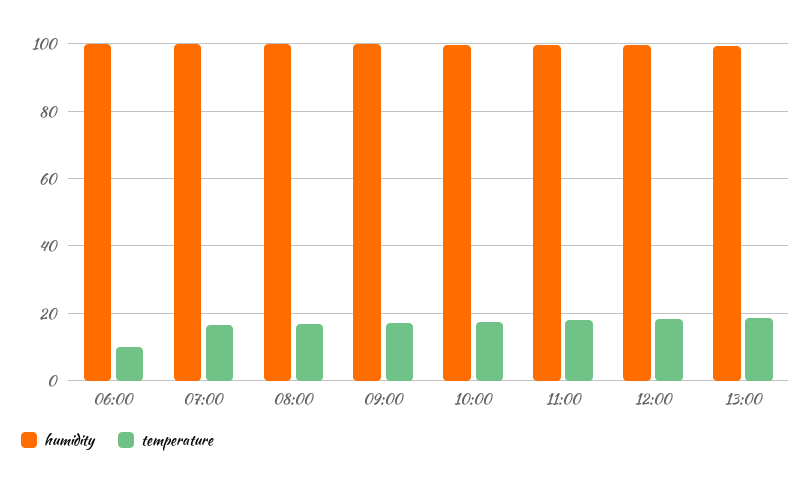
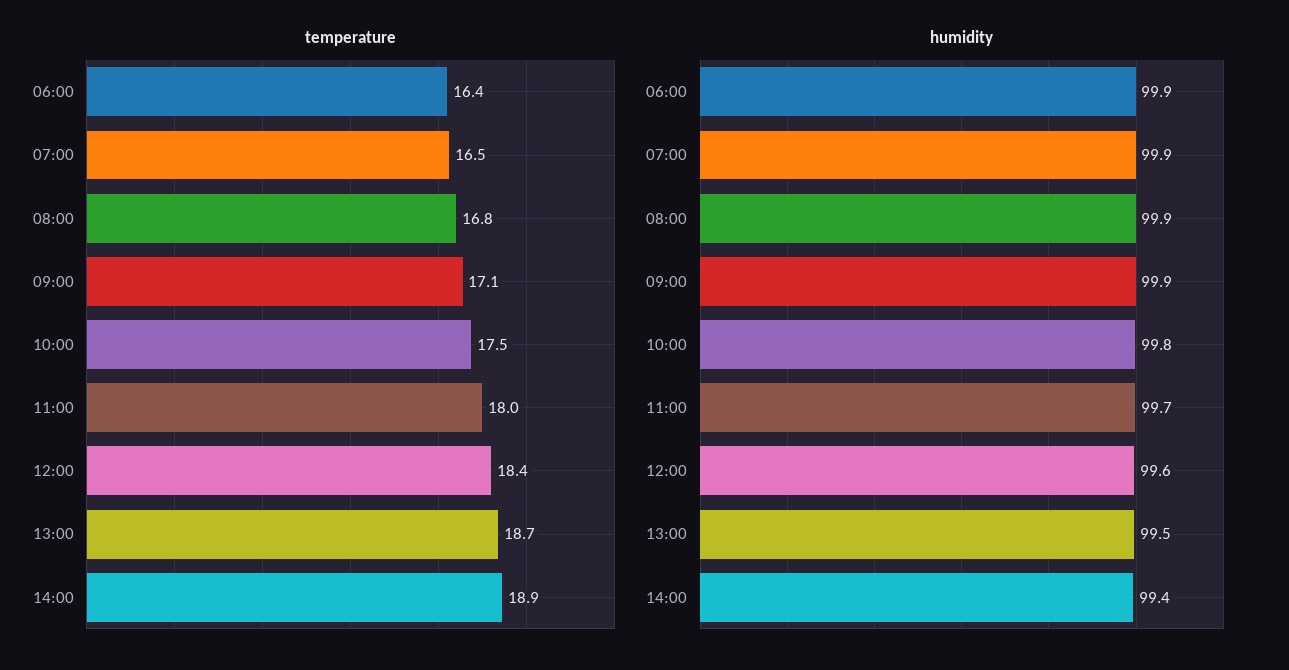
temperature, 06:00: 10 -> 16.4
temperature, 14:00: none -> 18.9
humidity, 14:00: none -> 99.4

